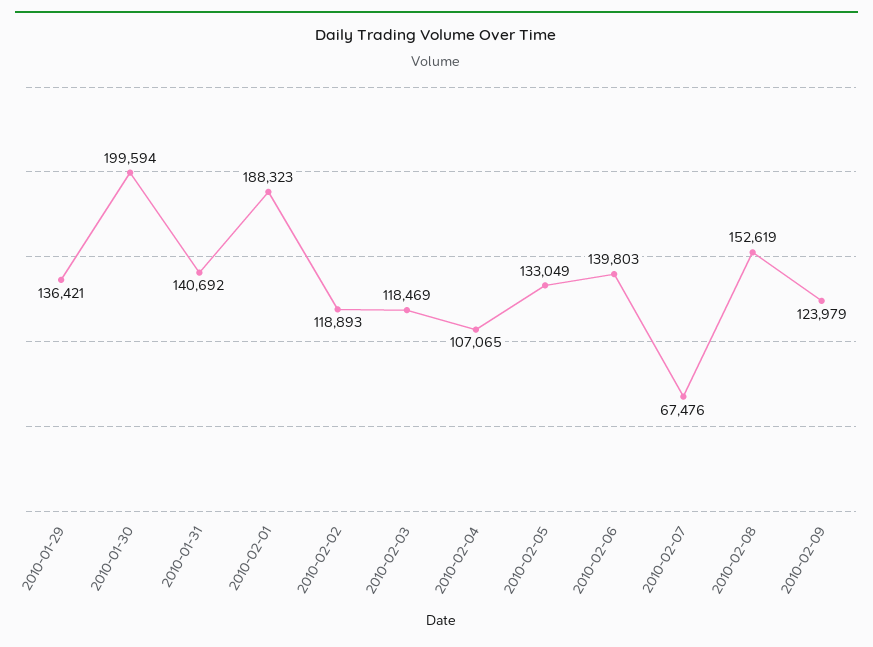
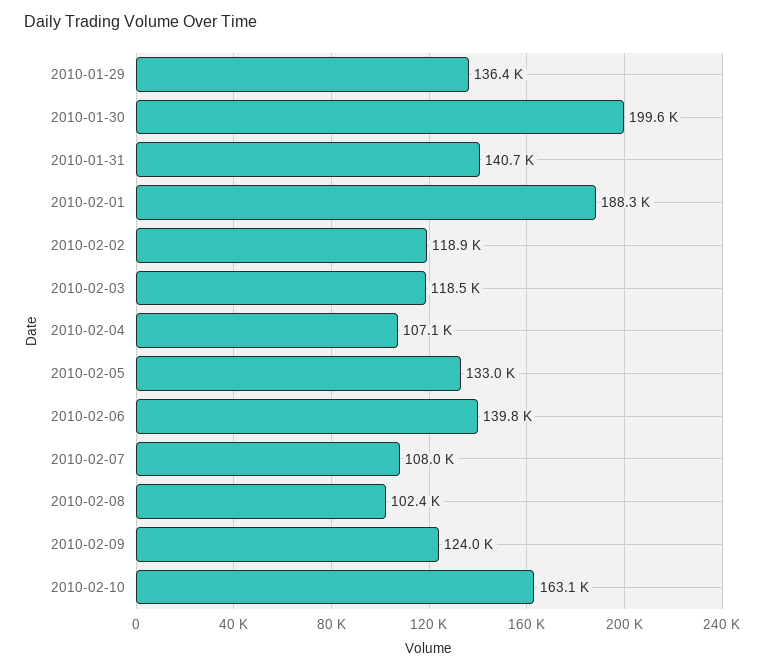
2010-02-07: 67476 -> 108000
2010-02-08: 152619 -> 102400
2010-02-10: none -> 163100

